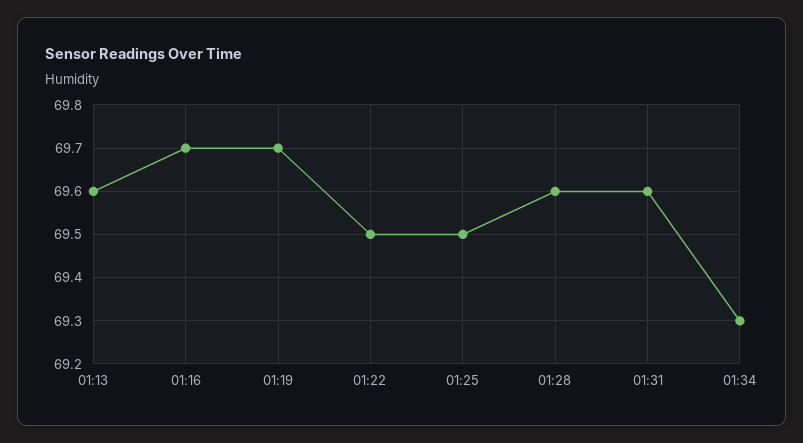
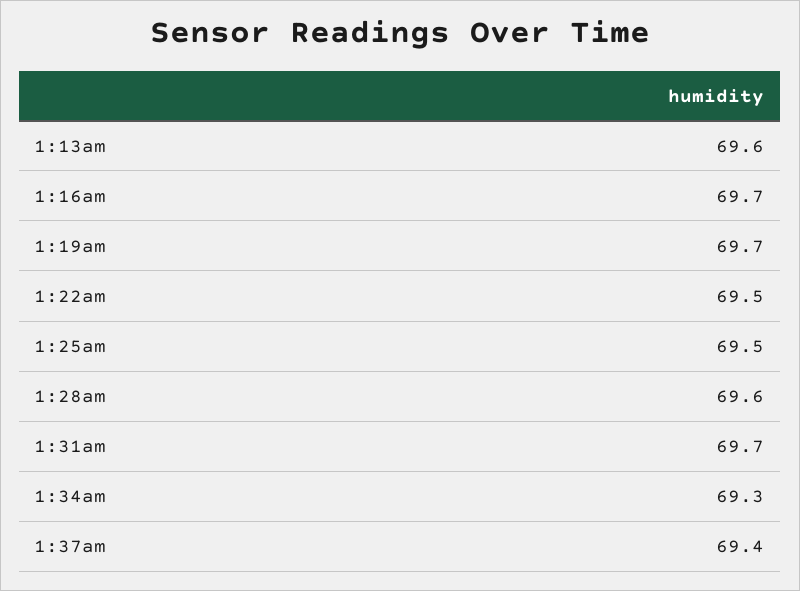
01:31: 69.6 -> 69.7
1:37am: none -> 69.4

